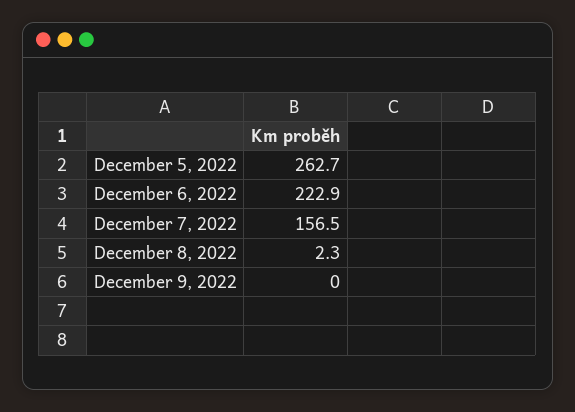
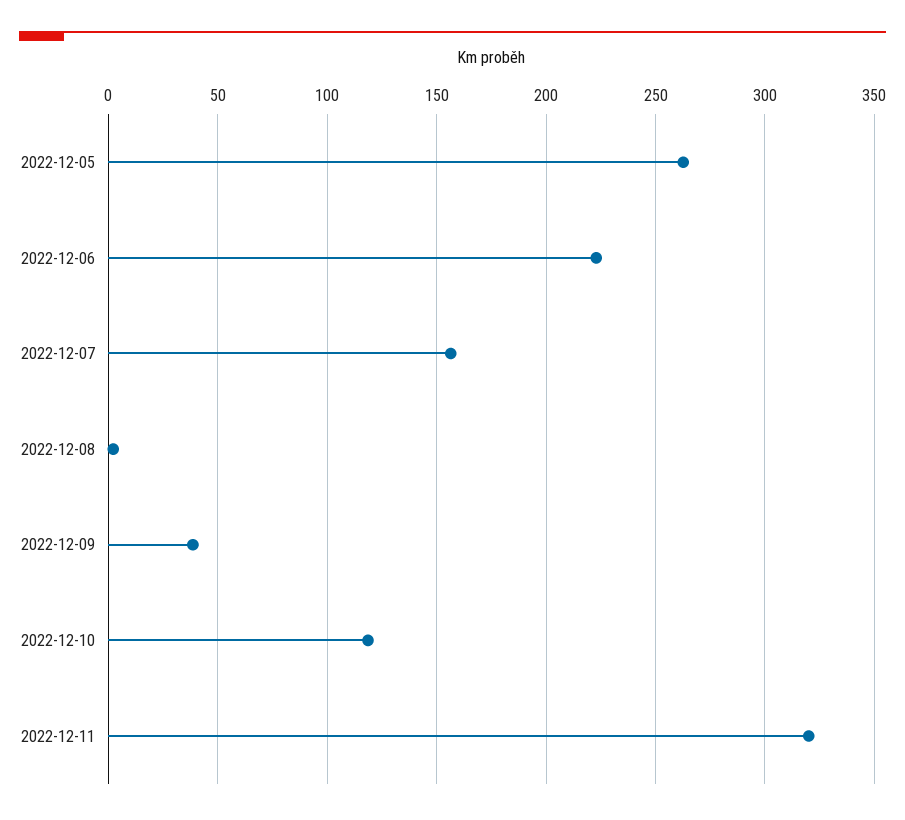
December 9, 2022: 0 -> 40
2022-12-10: none -> 120
2022-12-11: none -> 320

